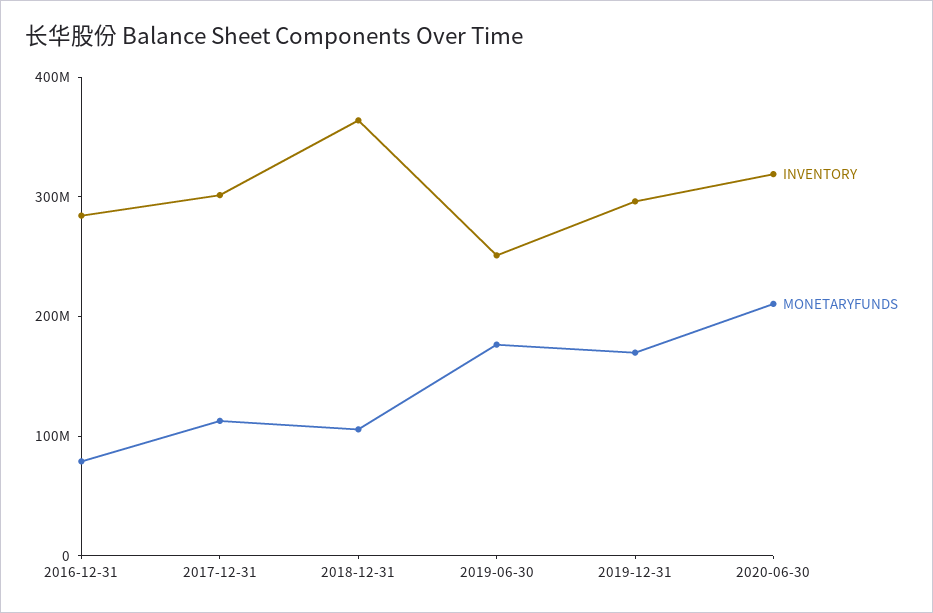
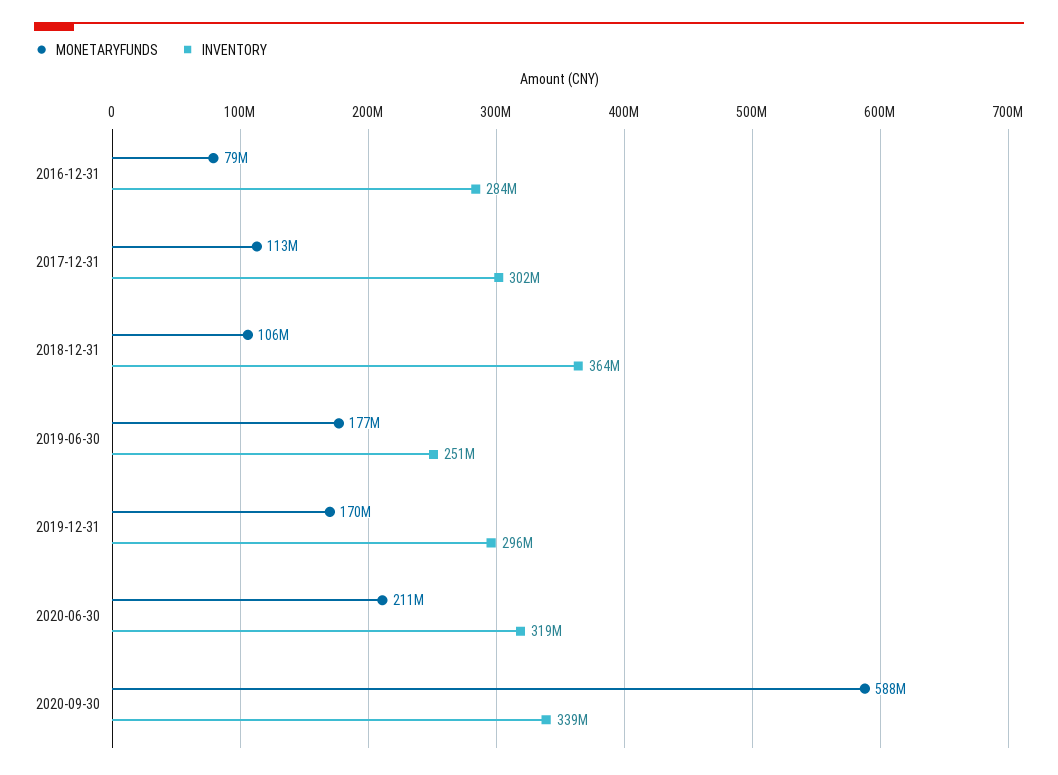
MONETARYFUNDS, 2020-09-30: none -> 588000000
INVENTORY, 2020-09-30: none -> 339000000

